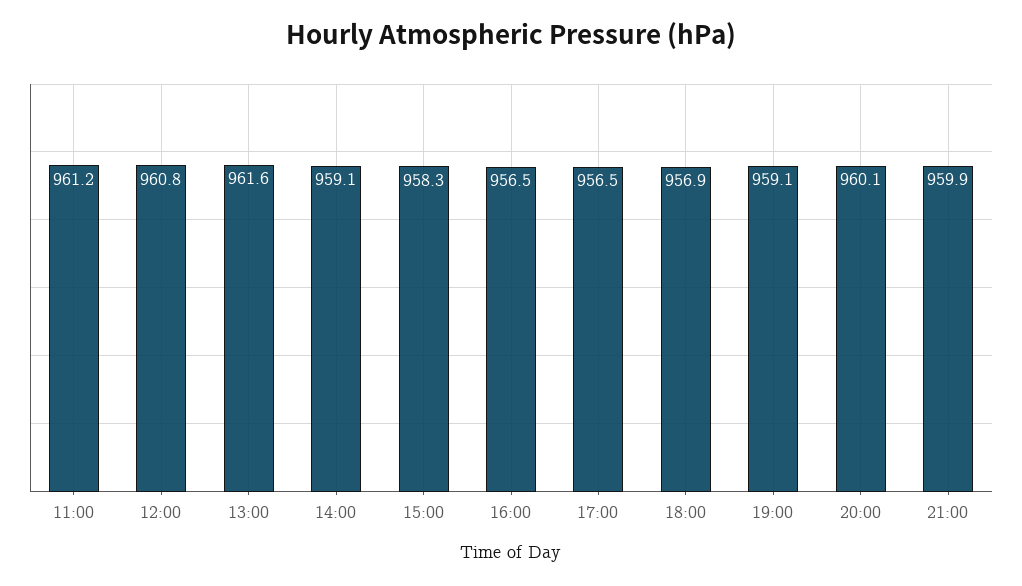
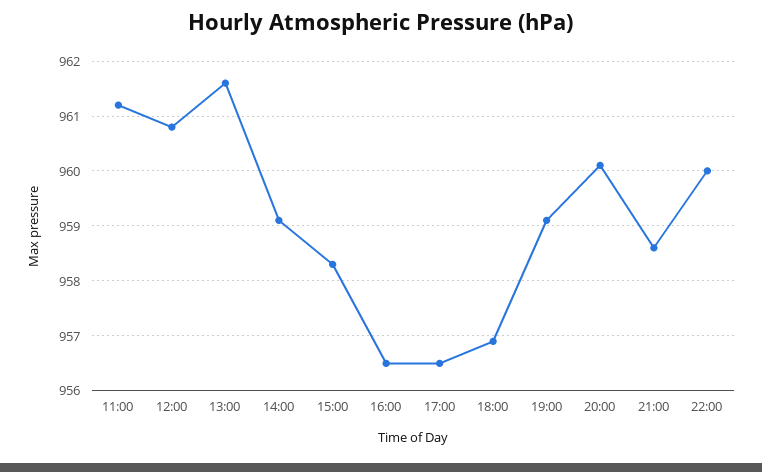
21:00: 959.9 -> 958.5
22:00: none -> 960

